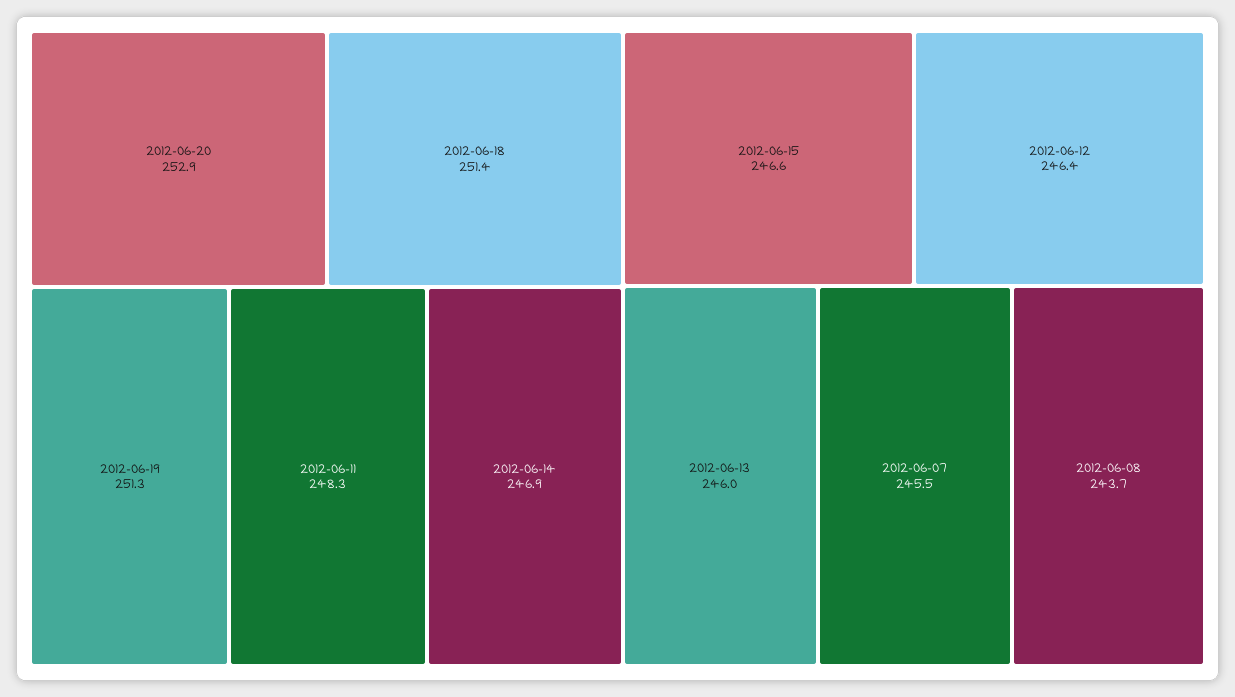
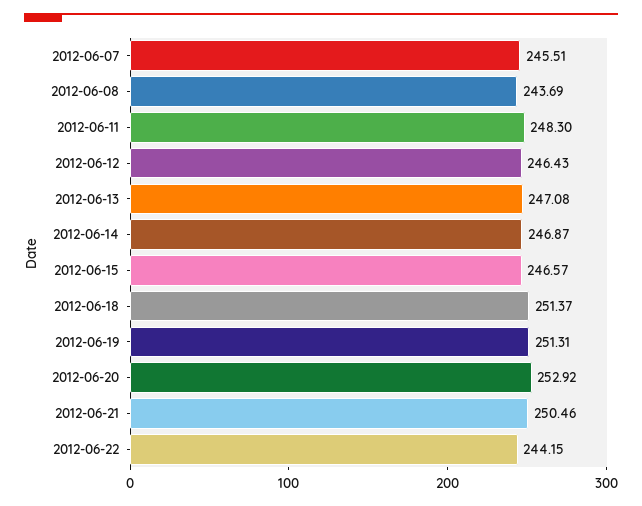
2012-06-13: 246 -> 247.08
2012-06-21: none -> 250.46
2012-06-22: none -> 244.15

